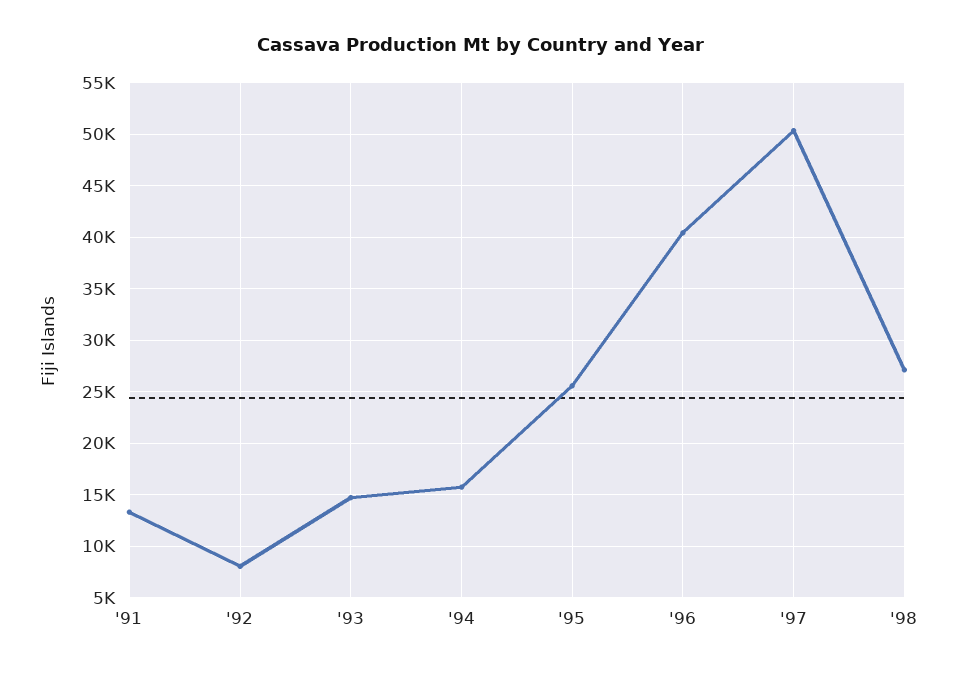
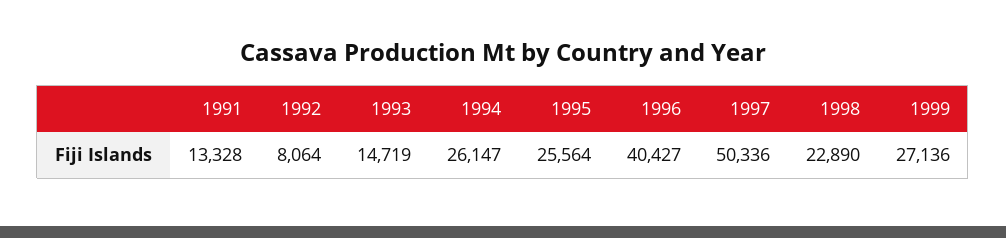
'94: 16000 -> 26147
'98: 27000 -> 22890
1999: none -> 27136

